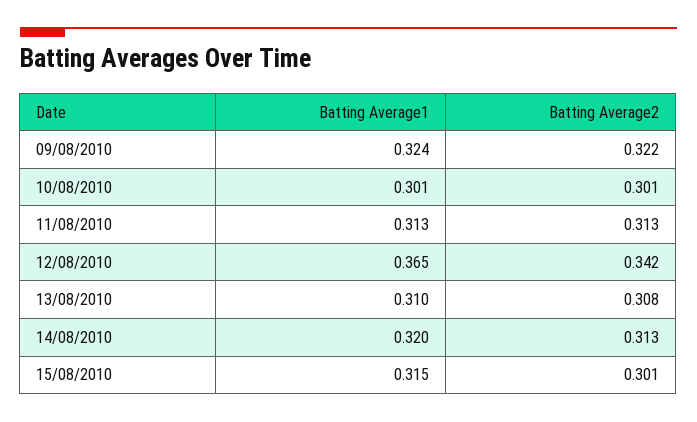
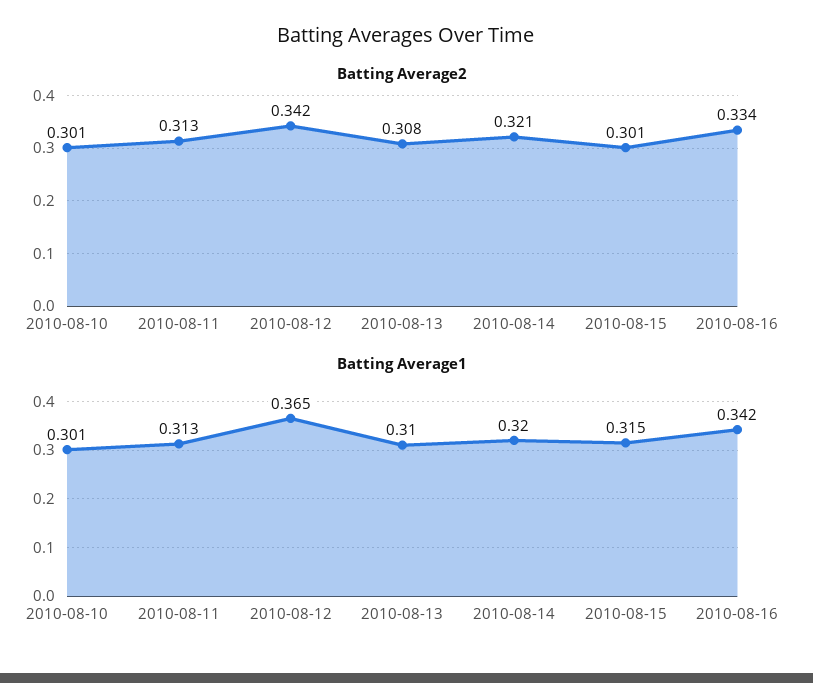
Batting Average1, 09/08/2010: 0.324 -> none
Batting Average2, 09/08/2010: 0.322 -> none
Batting Average2, 14/08/2010: 0.313 -> 0.321
Batting Average2, 2010-08-16: none -> 0.334
Batting Average1, 2010-08-16: none -> 0.342

